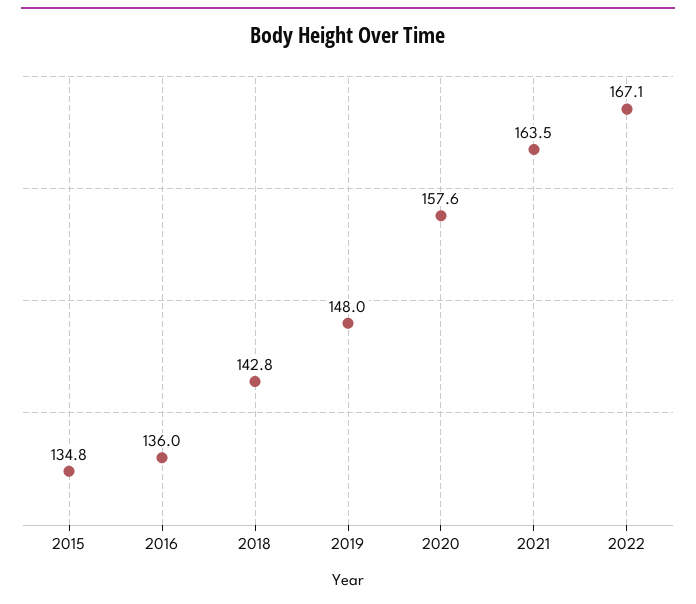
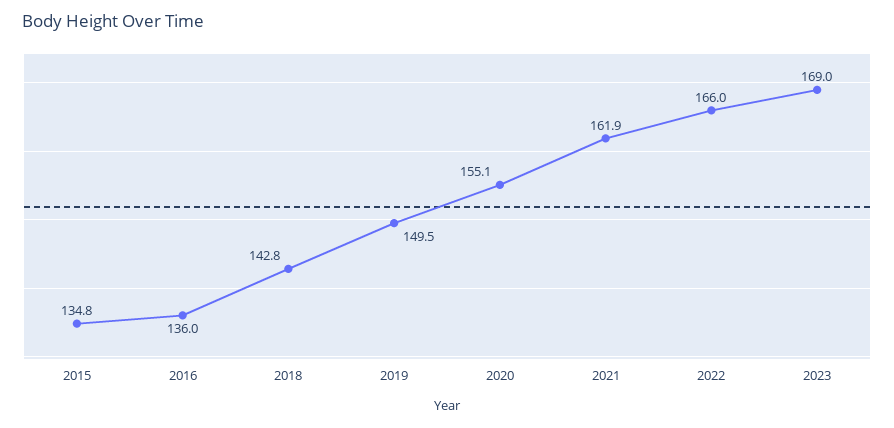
2019: 148 -> 149.5
2020: 157.6 -> 155.1
2021: 163.5 -> 161.9
2022: 167.1 -> 166
2023: none -> 169

